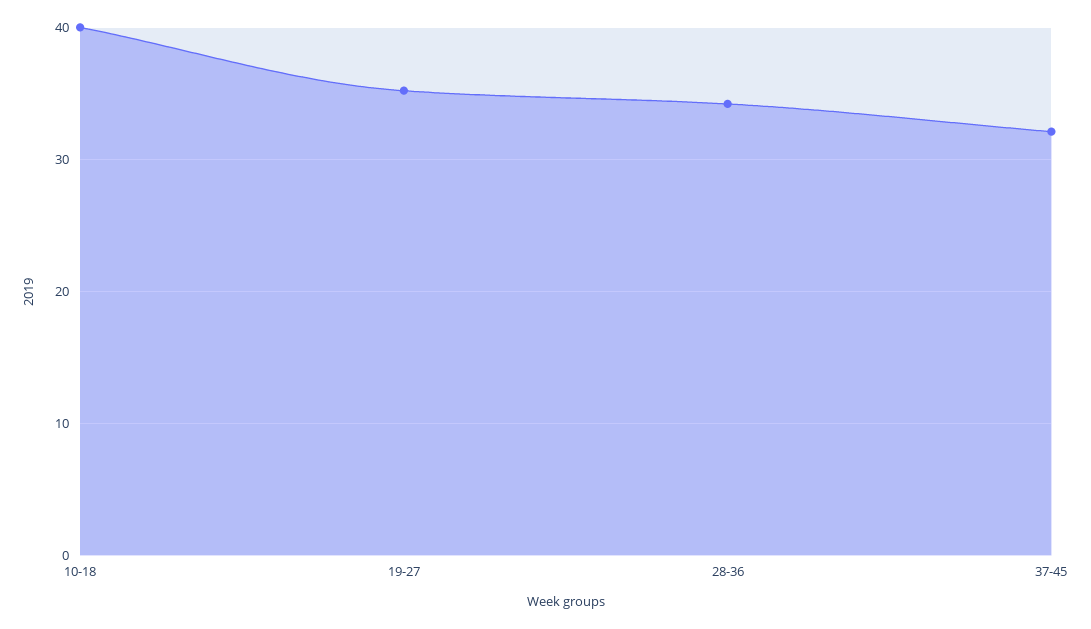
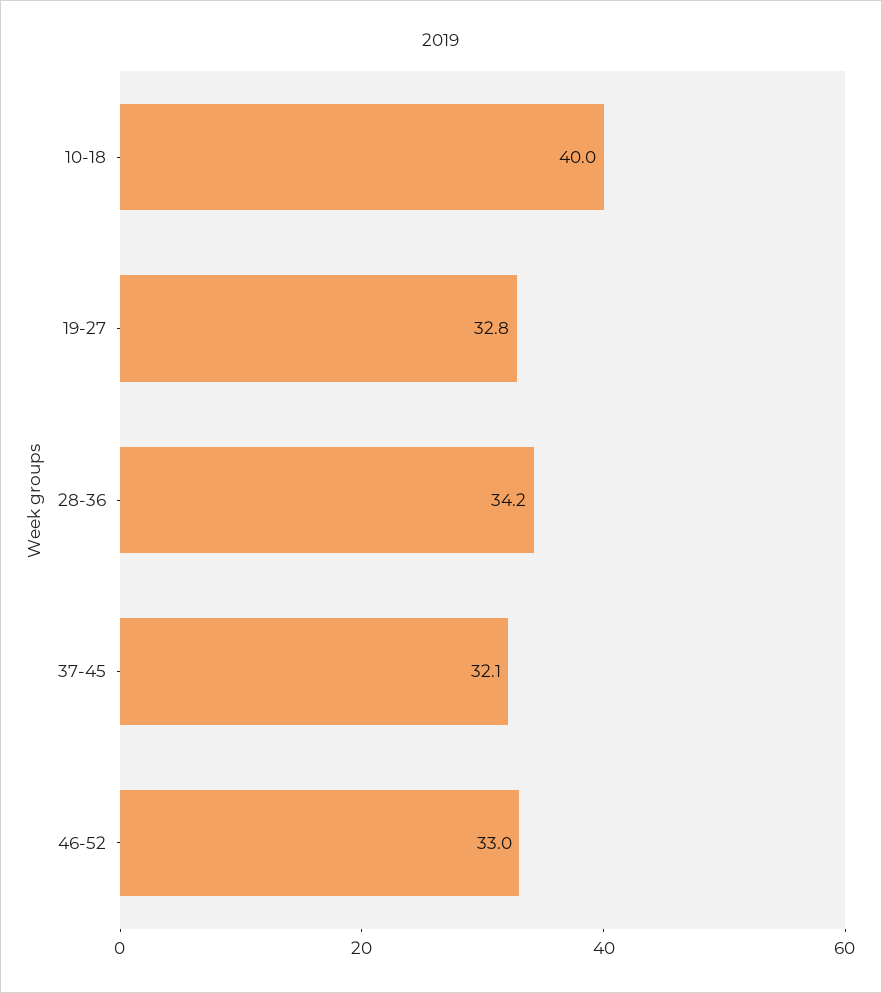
19-27: 35 -> 32.8
46-52: none -> 33

